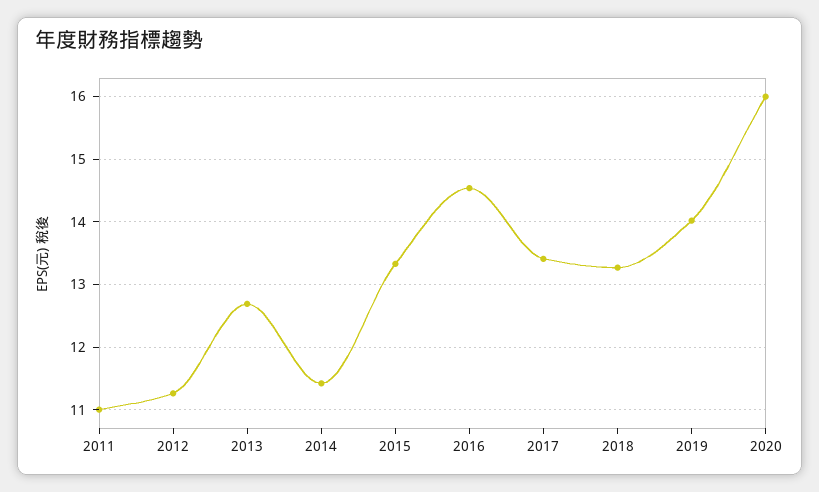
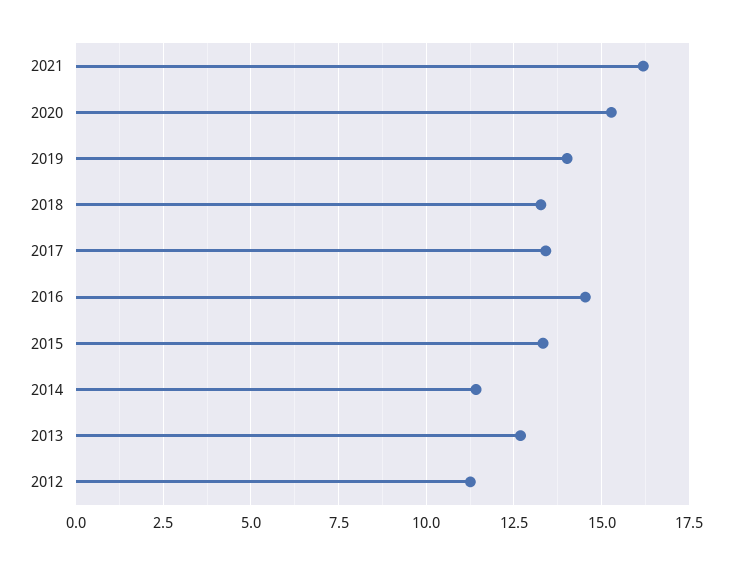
2011: 11 -> none
2020: 16 -> 15.25
2021: none -> 16.25

